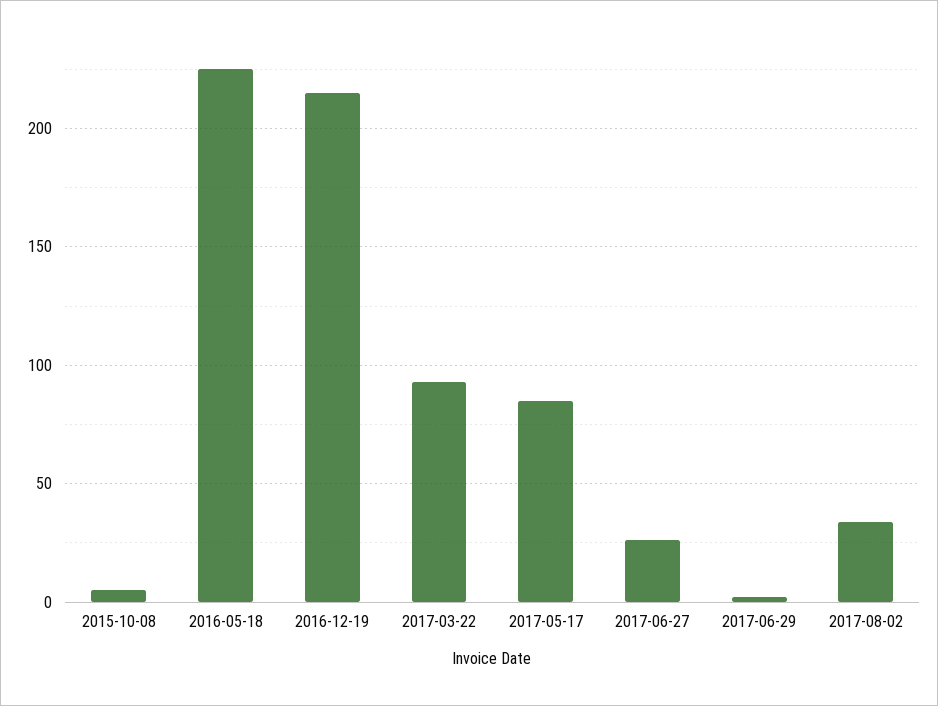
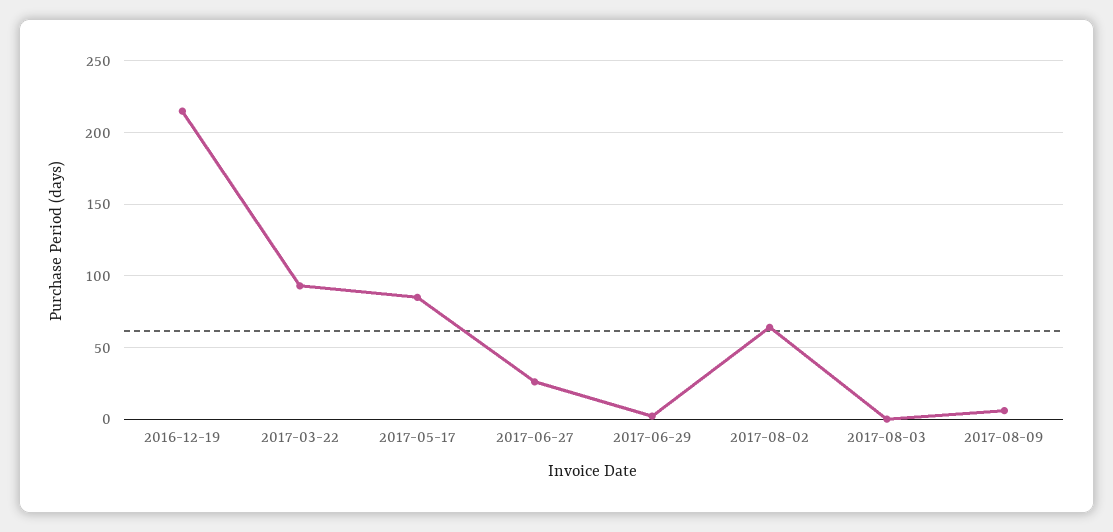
2015-10-08: 5 -> none
2016-05-18: 225 -> none
2017-08-02: 35 -> 65
2017-08-03: none -> 0
2017-08-09: none -> 5

